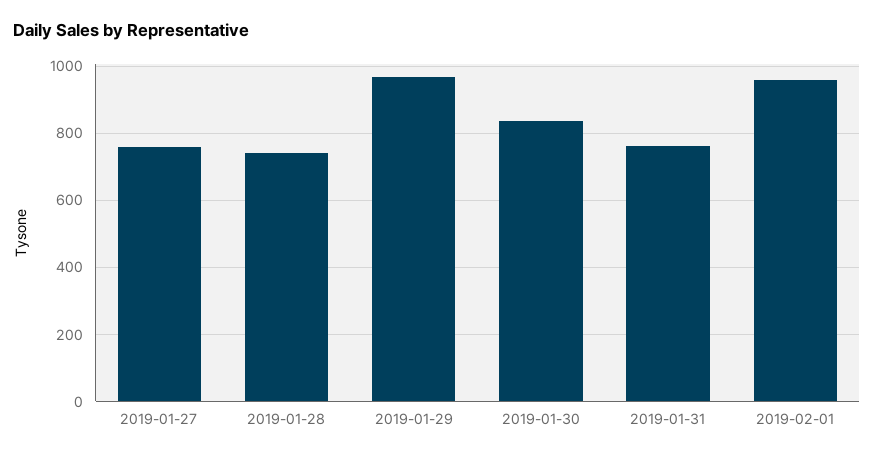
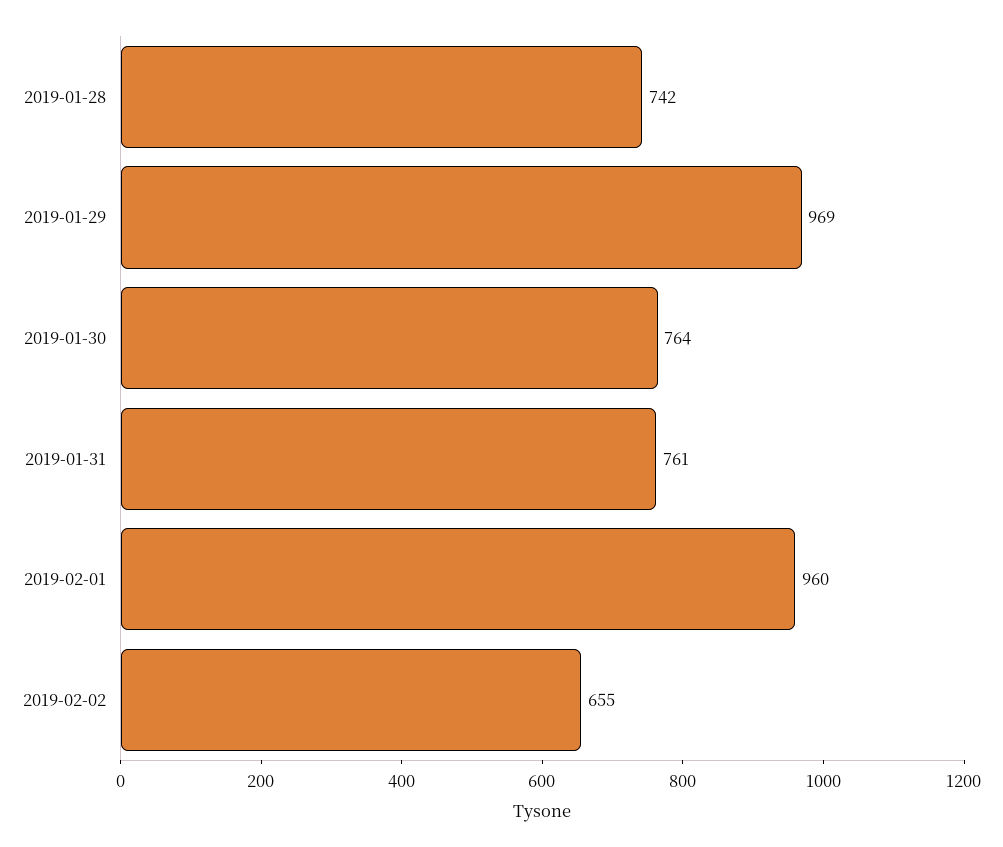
2019-01-27: 760 -> none
2019-01-30: 840 -> 764
2019-02-02: none -> 655

